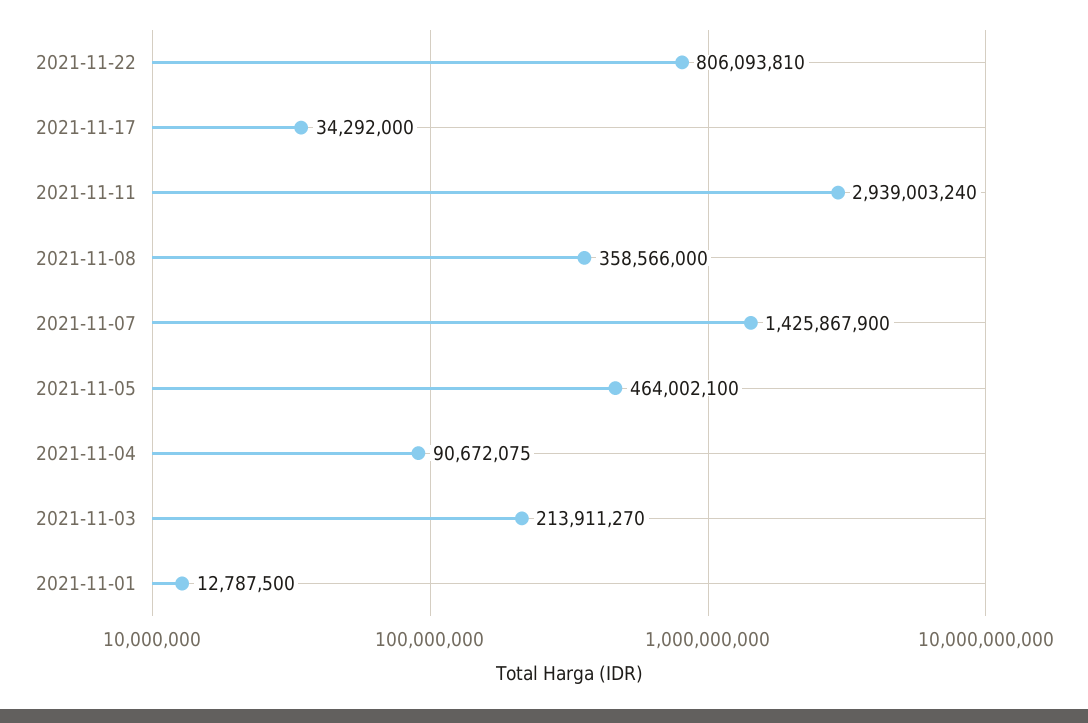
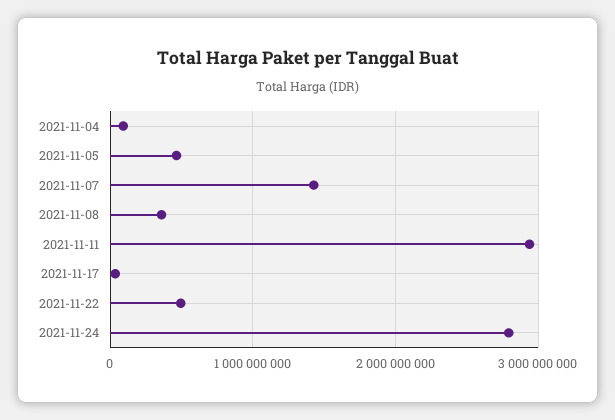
2021-11-22: 806093810 -> 500000000
2021-11-03: 213911270 -> none
2021-11-01: 12787500 -> none
2021-11-24: none -> 2800000000

